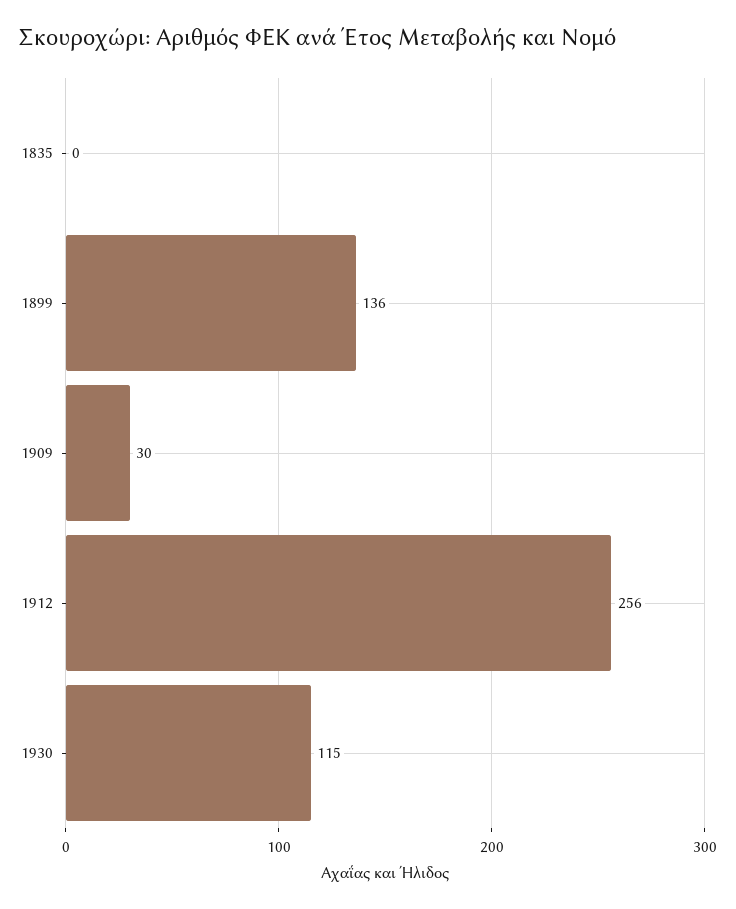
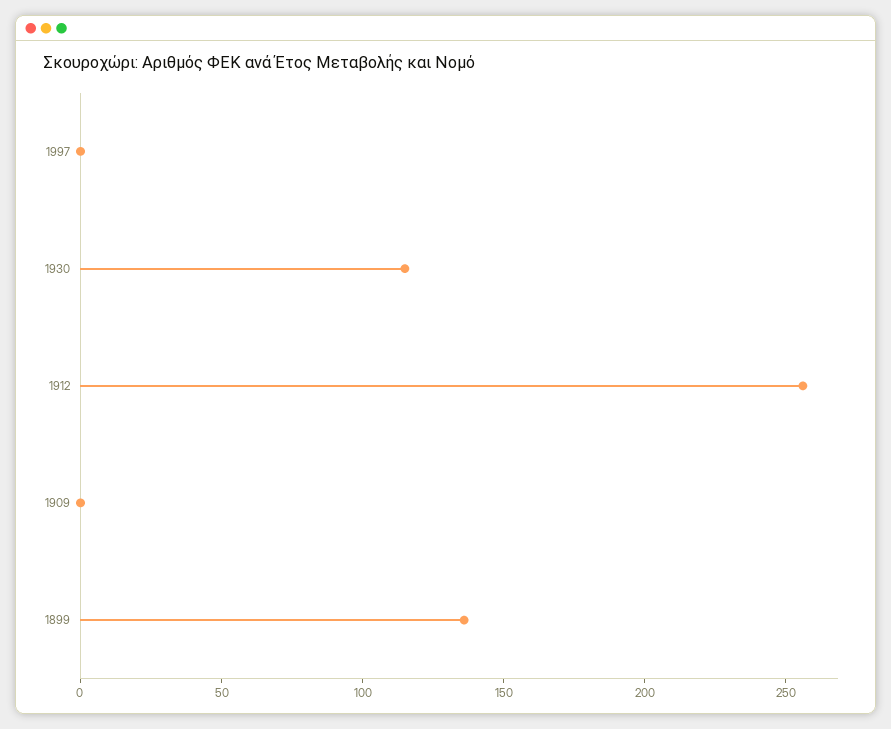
1835: 0 -> none
1909: 30 -> 0
1997: none -> 0

